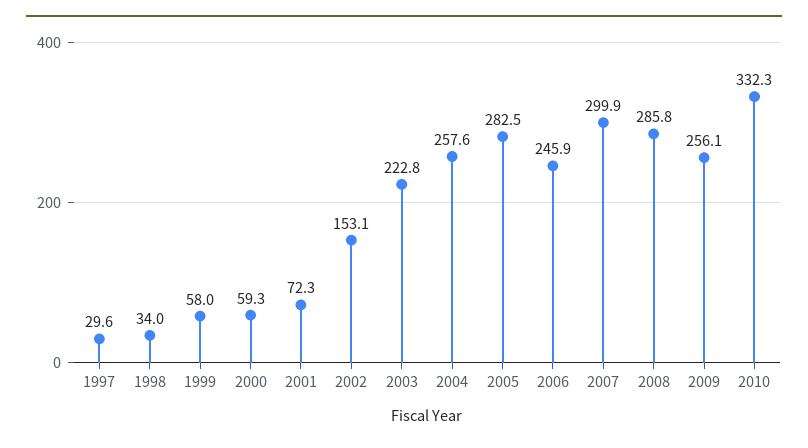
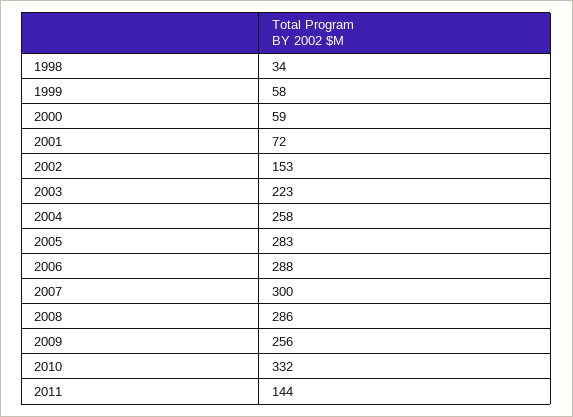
1997: 29.6 -> none
2006: 245.9 -> 288
2011: none -> 144

